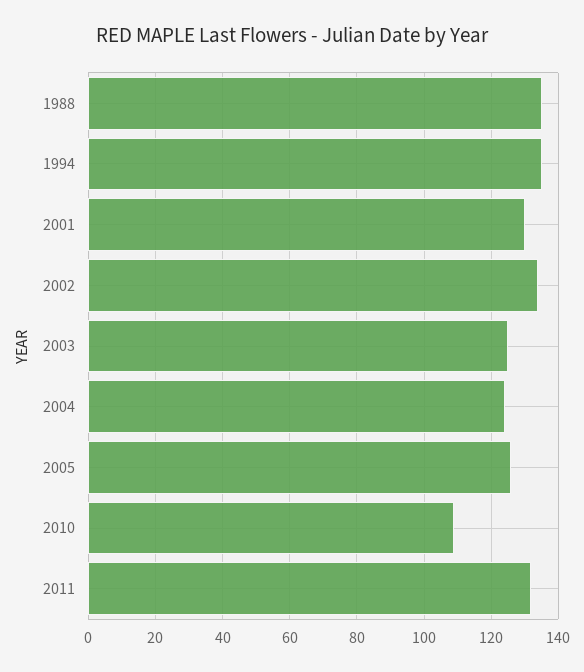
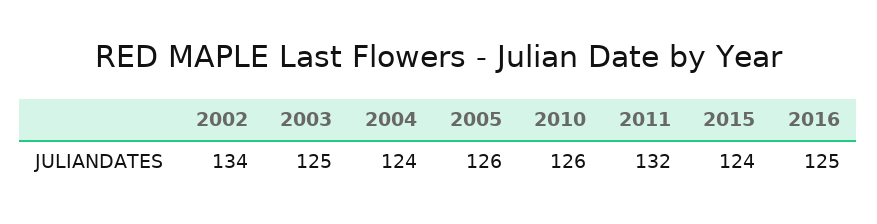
1988: 135 -> none
1994: 135 -> none
2001: 130 -> none
2010: 110 -> 126
2015: none -> 124
2016: none -> 125

